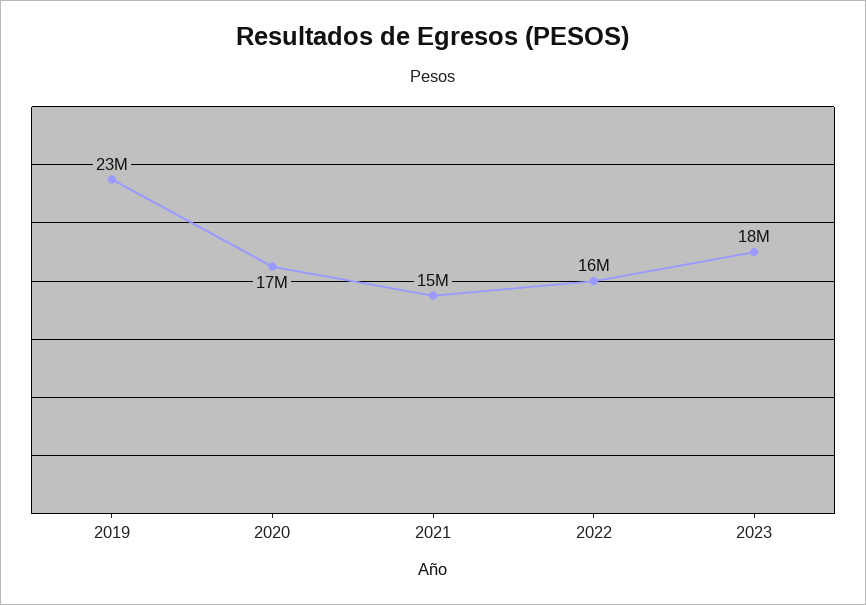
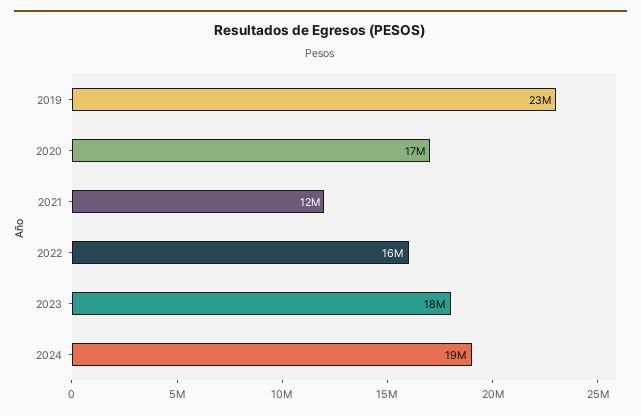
2021: 15000000 -> 12000000
2024: none -> 19000000

